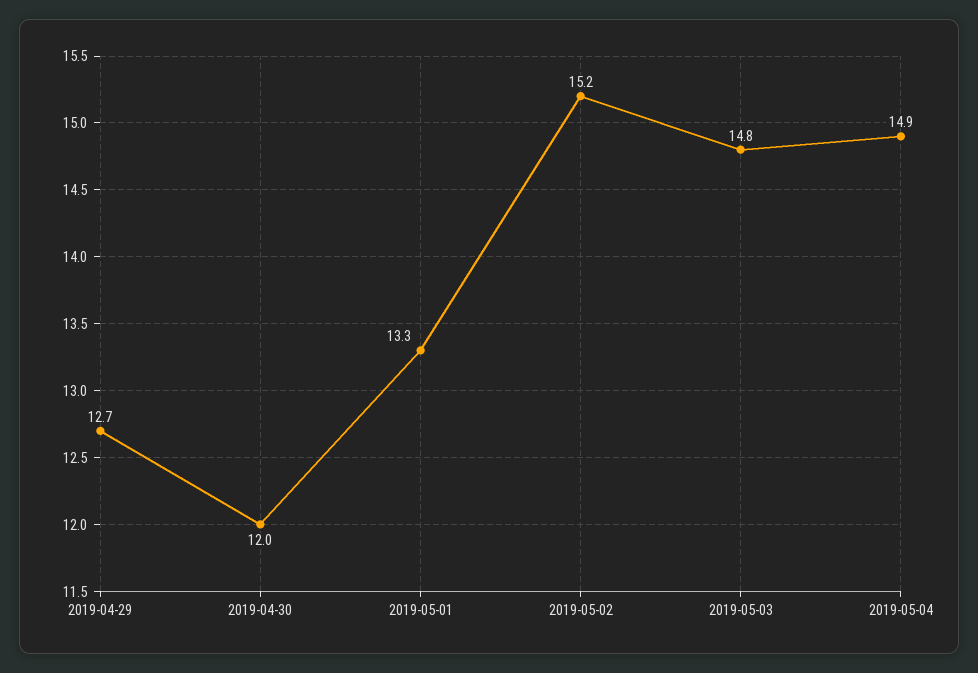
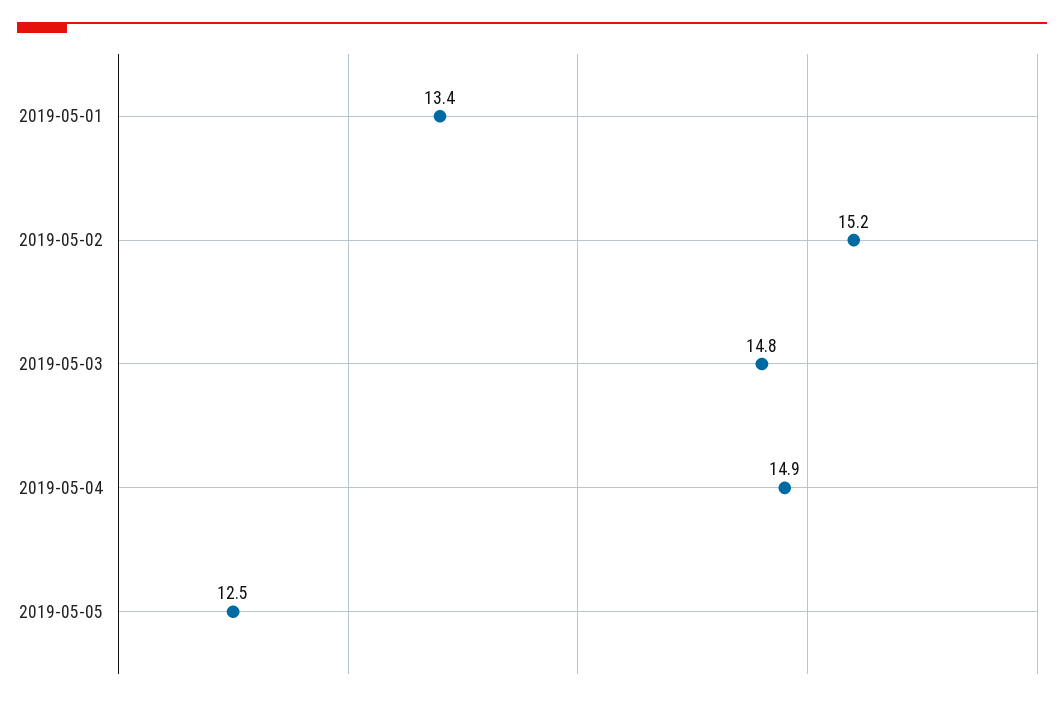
2019-04-29: 12.7 -> none
2019-04-30: 12 -> none
2019-05-01: 13.3 -> 13.4
2019-05-05: none -> 12.5

